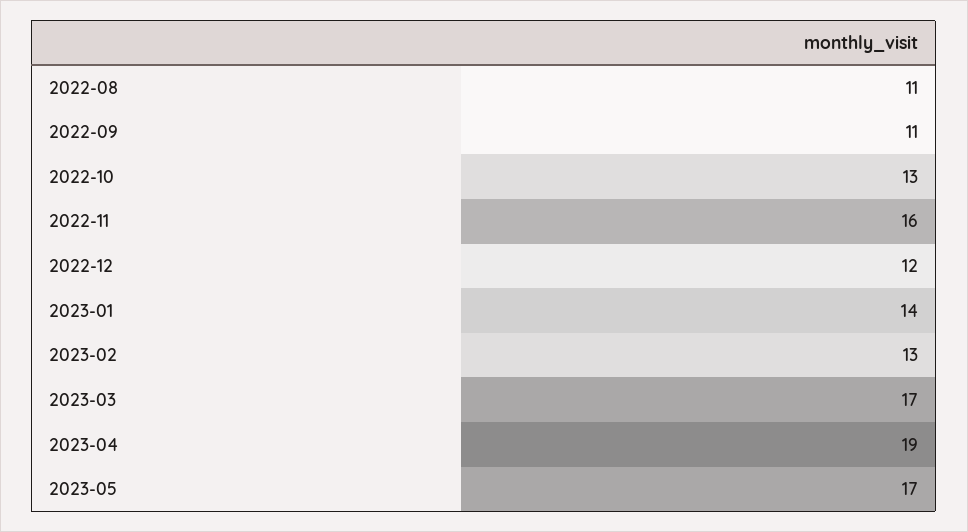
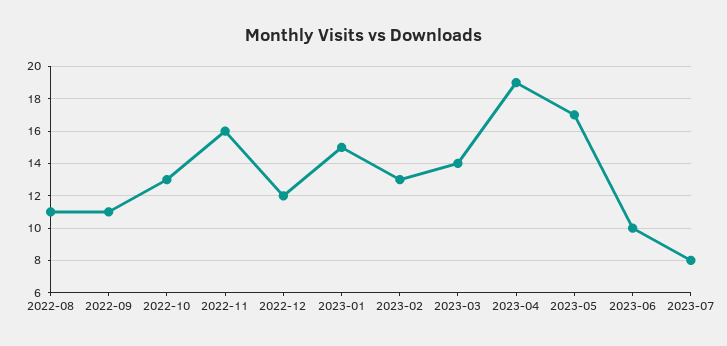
2023-01: 14 -> 15
2023-03: 17 -> 14
2023-06: none -> 10
2023-07: none -> 8

